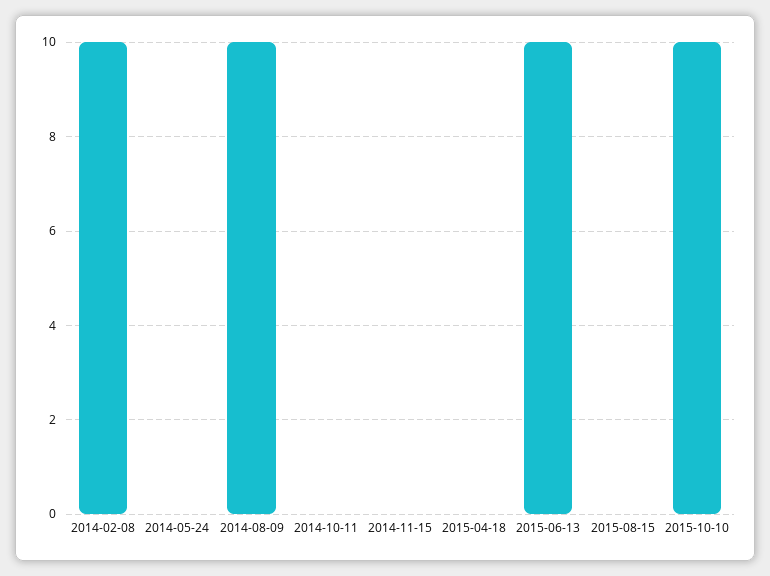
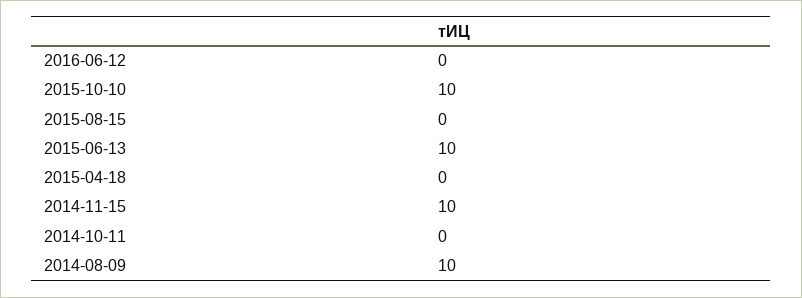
2014-02-08: 10 -> none
2014-05-24: 0 -> none
2014-11-15: 0 -> 10
2016-06-12: none -> 0

